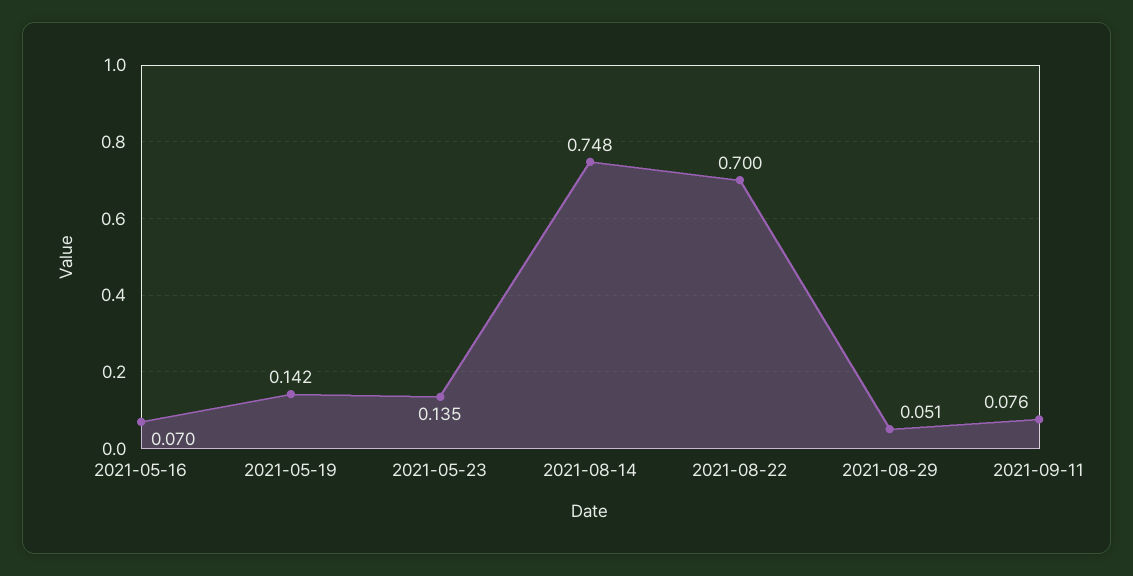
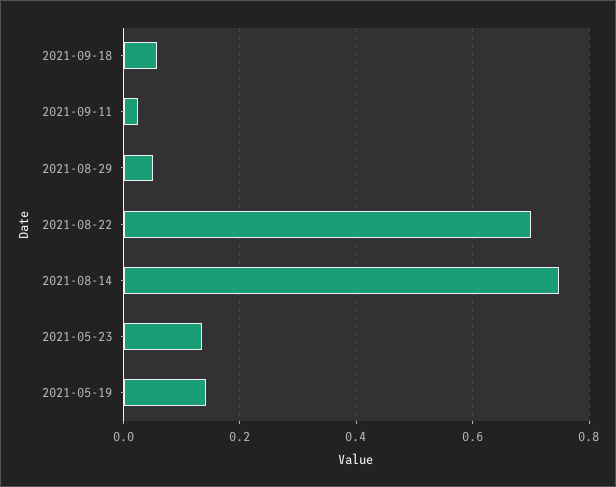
2021-05-16: 0.07 -> none
2021-09-11: 0.076 -> 0.02
2021-09-18: none -> 0.06

